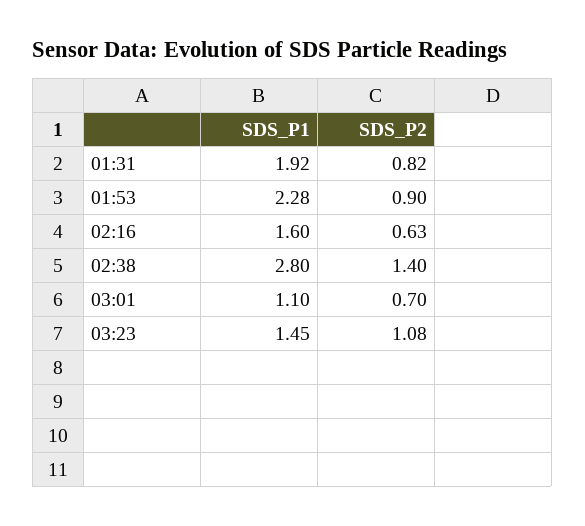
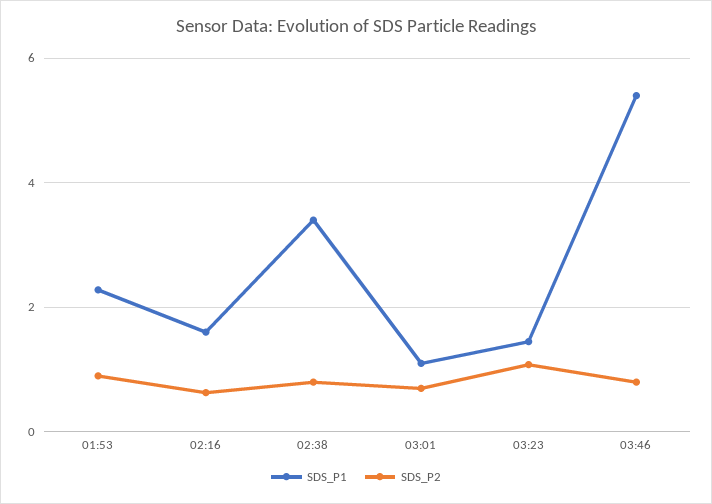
SDS_P1, 01:31: 1.92 -> none
SDS_P2, 01:31: 0.82 -> none
SDS_P1, 02:38: 2.8 -> 3.4
SDS_P2, 02:38: 1.4 -> 0.8
SDS_P1, 03:46: none -> 5.4
SDS_P2, 03:46: none -> 0.8

